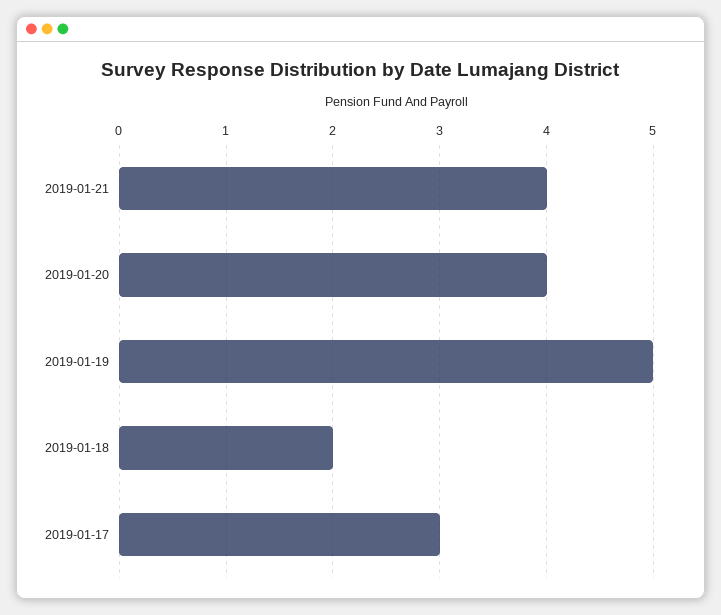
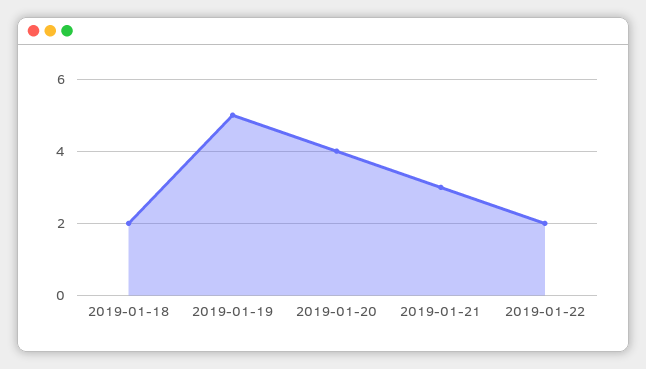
2019-01-21: 4 -> 3
2019-01-17: 3 -> none
2019-01-22: none -> 2

